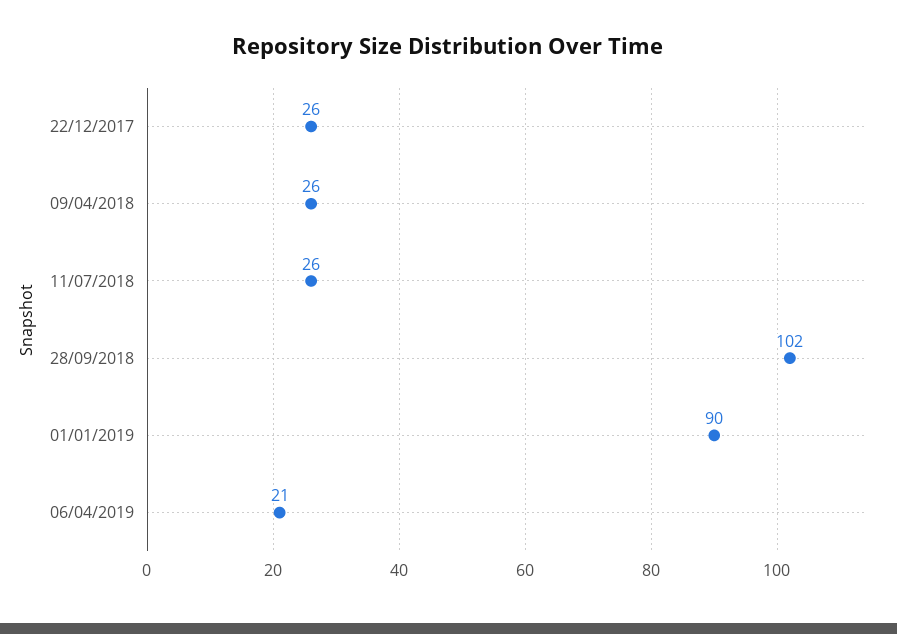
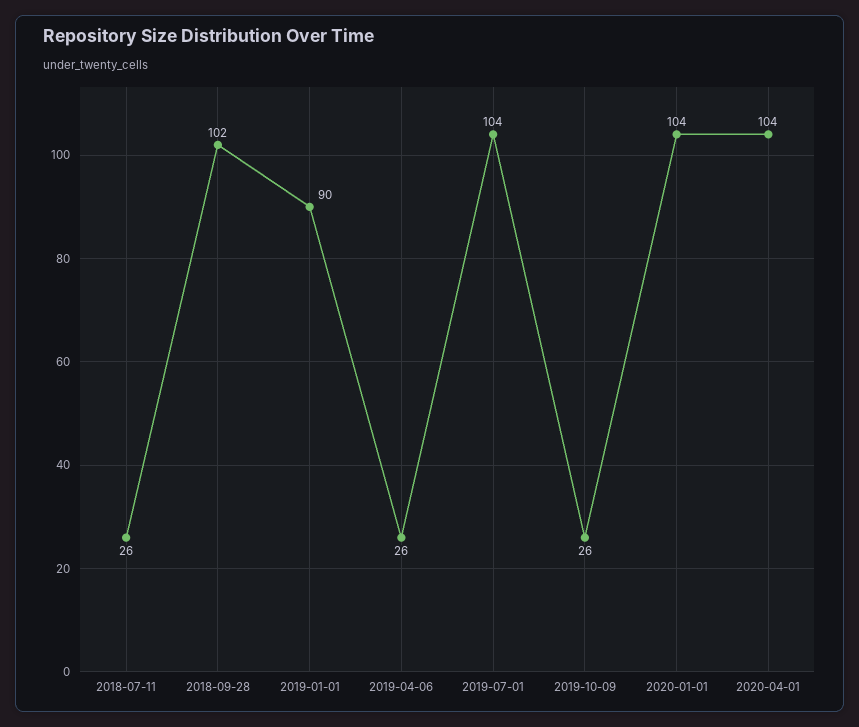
22/12/2017: 26 -> none
09/04/2018: 26 -> none
06/04/2019: 21 -> 26
2019-07-01: none -> 104
2019-10-09: none -> 26
2020-01-01: none -> 104
2020-04-01: none -> 104

